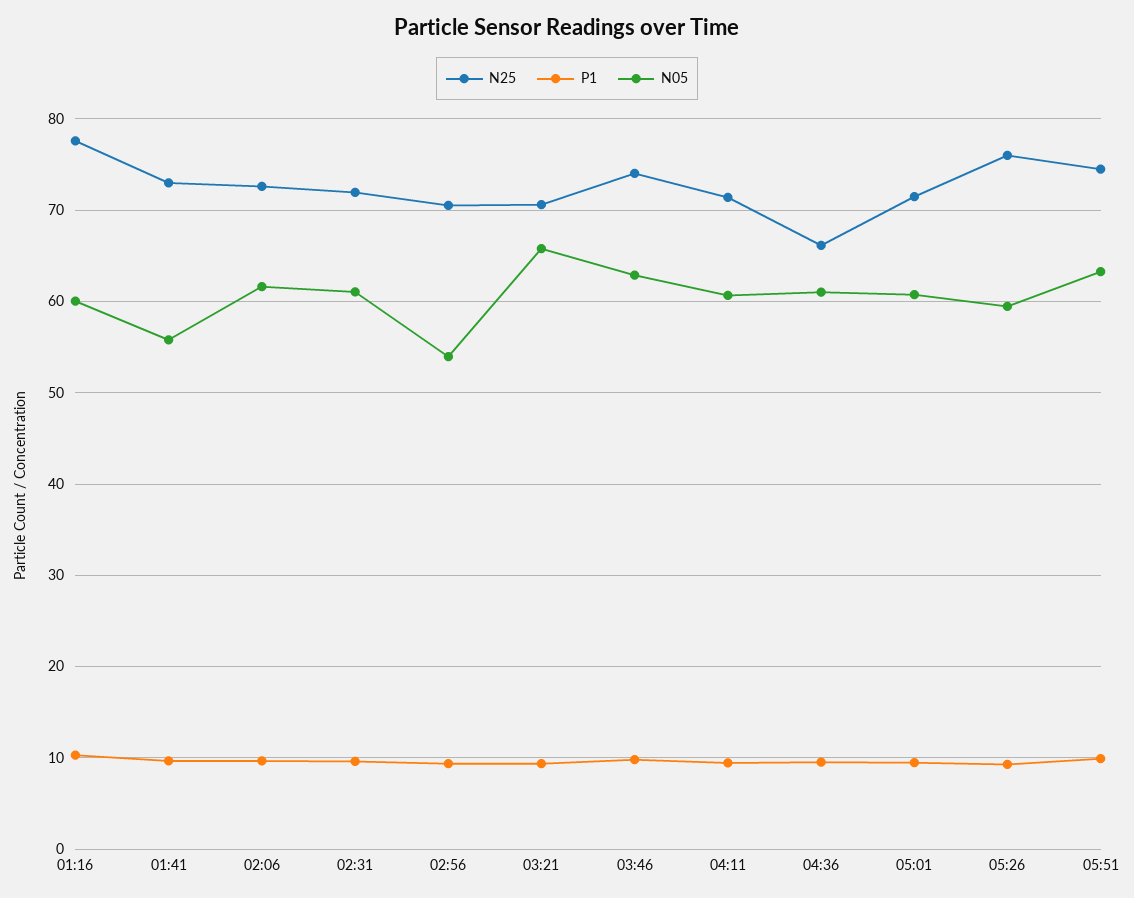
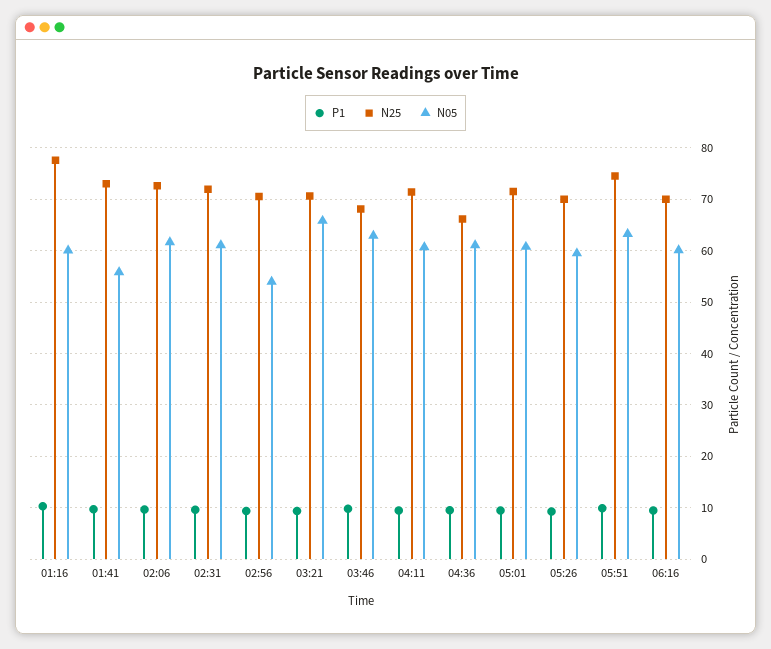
N25, 03:46: 74 -> 68
N25, 05:26: 76 -> 70
P1, 06:16: none -> 10
N25, 06:16: none -> 70
N05, 06:16: none -> 60

